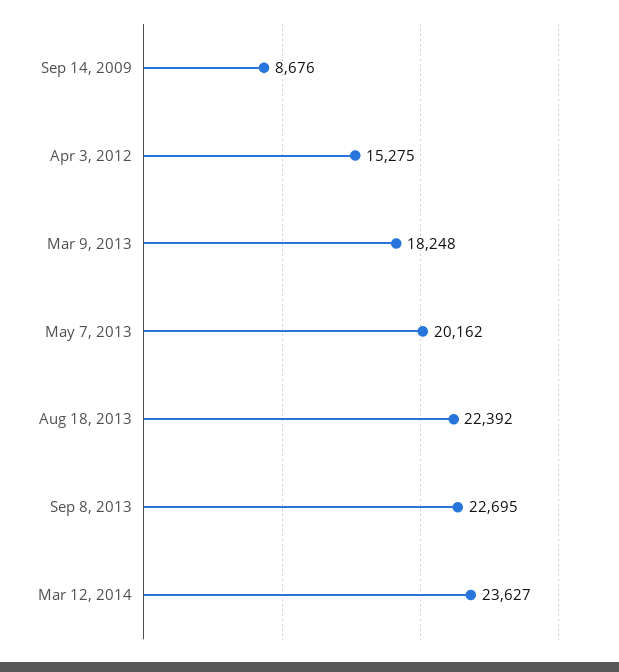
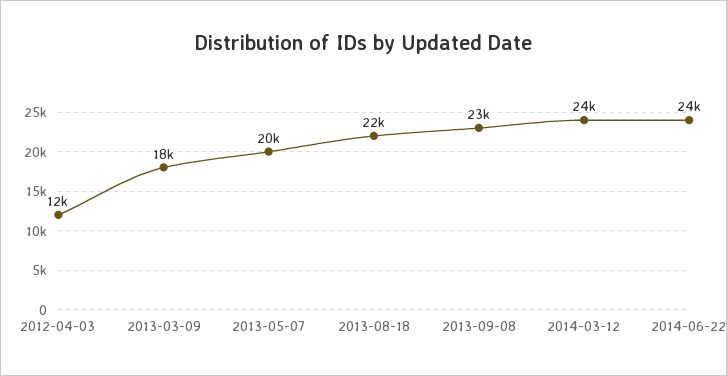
Sep 14, 2009: 8676 -> none
Apr 3, 2012: 15275 -> 12000
2014-06-22: none -> 24000

